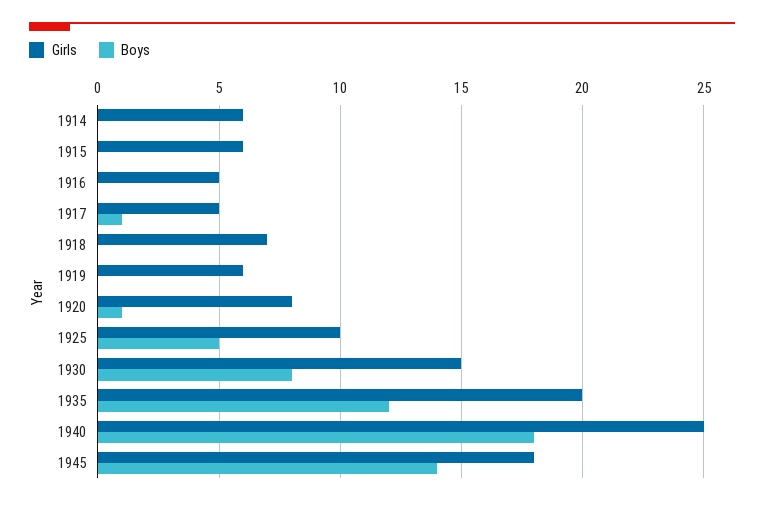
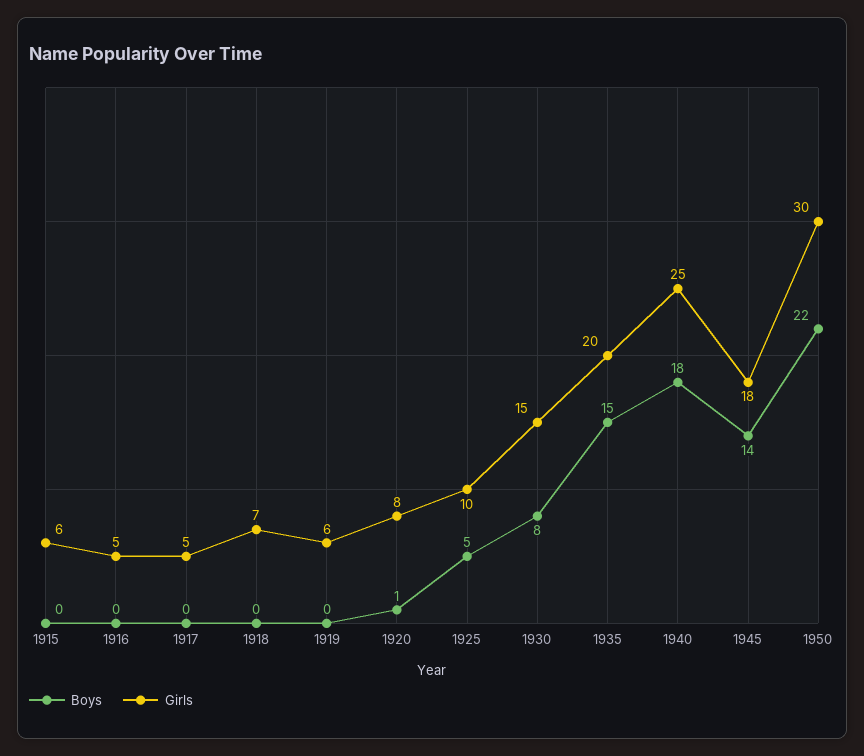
Girls, 1914: 6 -> none
Boys, 1914: 0 -> none
Boys, 1917: 1 -> 0
Boys, 1935: 12 -> 15
Boys, 1950: none -> 22
Girls, 1950: none -> 30

